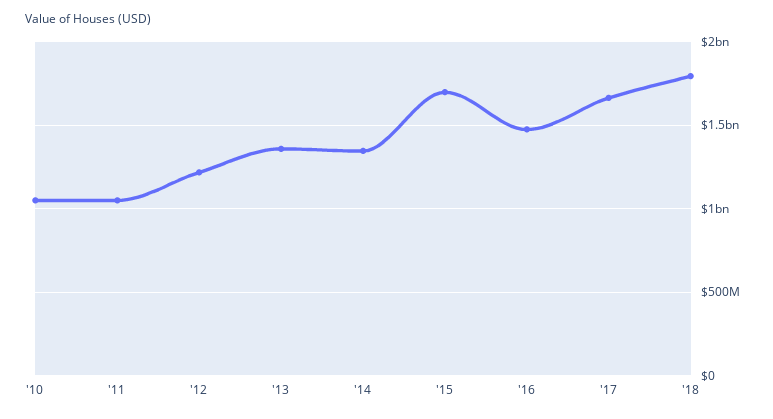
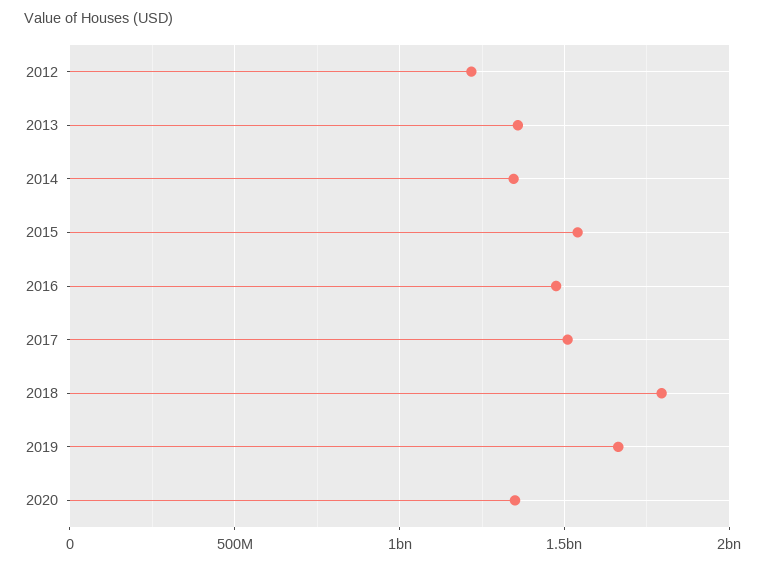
'10: 1050000000 -> none
'11: 1050000000 -> none
'15: 1700000000 -> 1550000000
'17: 1650000000 -> 1500000000
2019: none -> 1650000000
2020: none -> 1350000000

